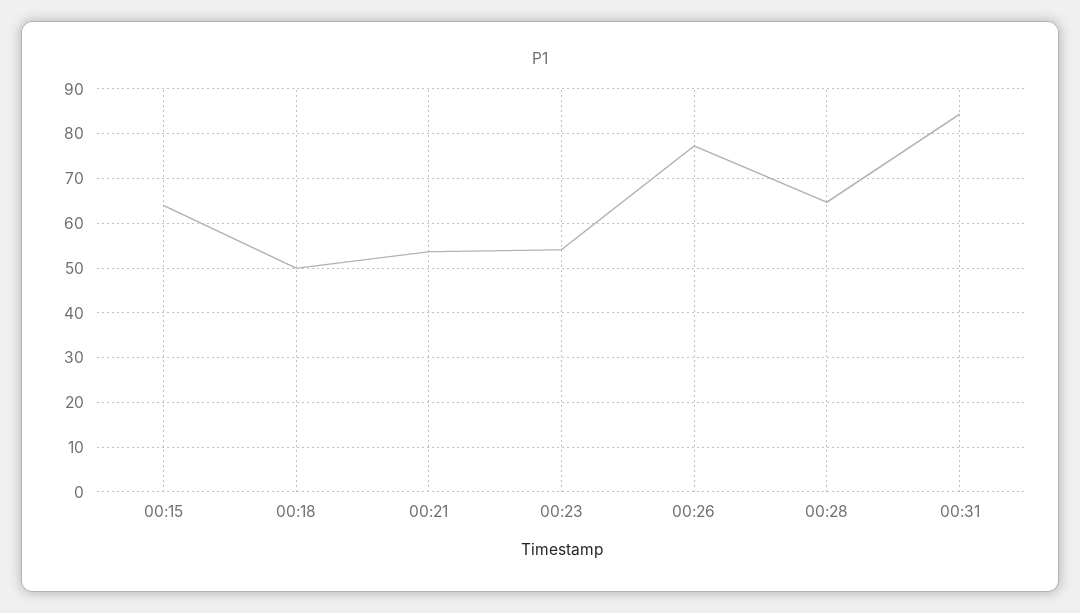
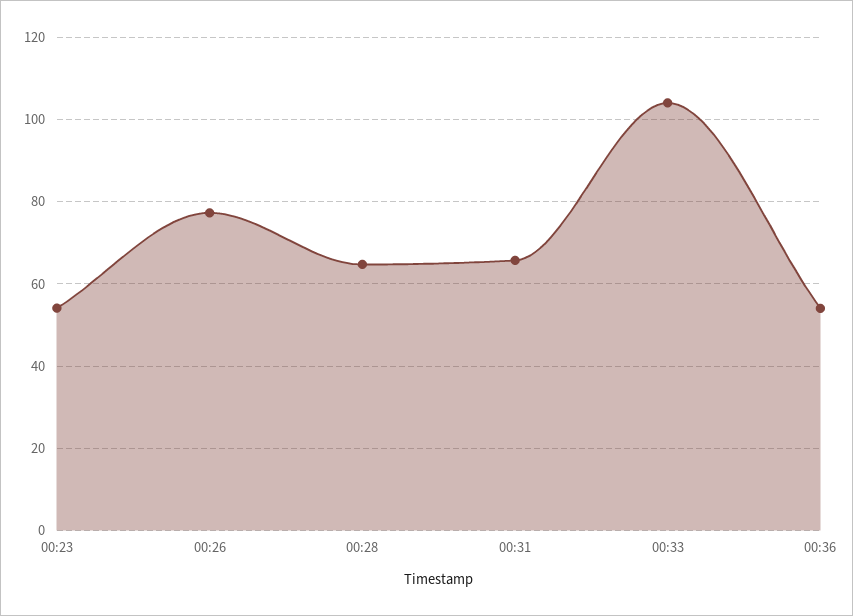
00:15: 64 -> none
00:18: 50 -> none
00:21: 54 -> none
00:31: 84 -> 66
00:33: none -> 104
00:36: none -> 54

